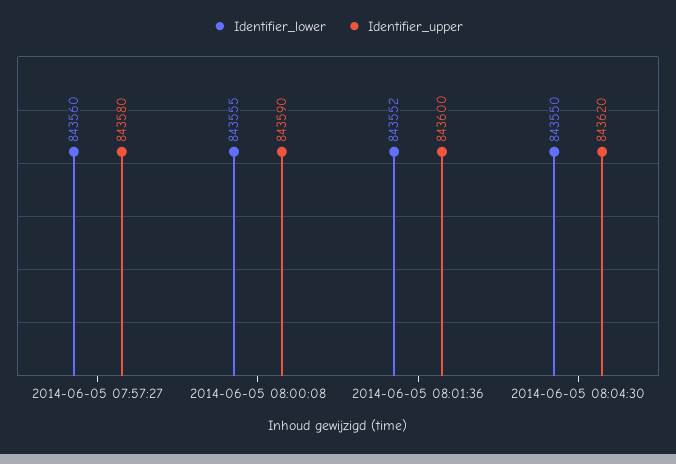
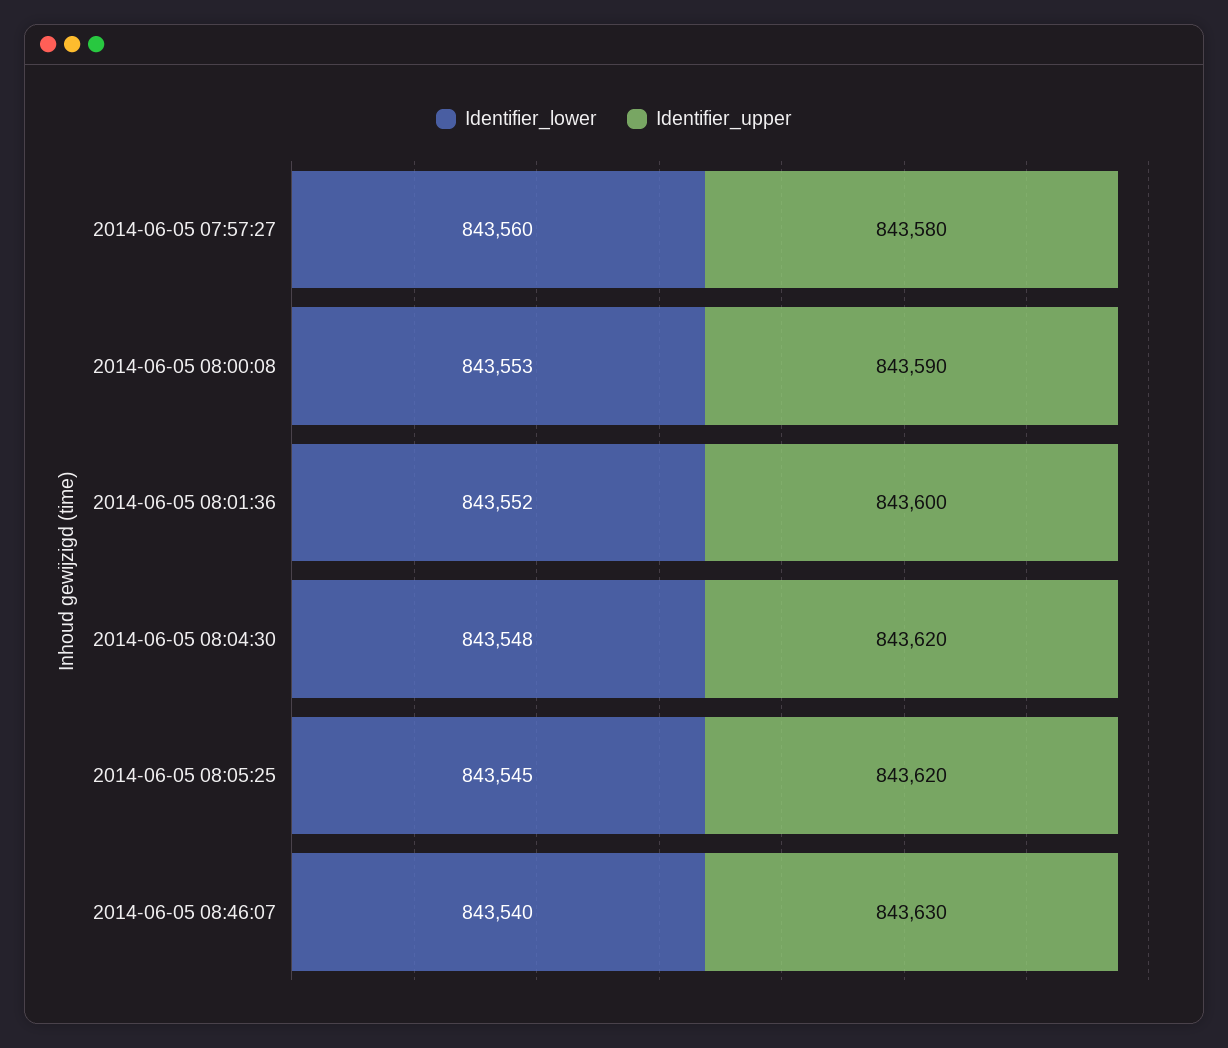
Identifier_lower, 2014-06-05 08:00:08: 843555 -> 843553
Identifier_lower, 2014-06-05 08:04:30: 843550 -> 843548
Identifier_lower, 2014-06-05 08:05:25: none -> 843545
Identifier_upper, 2014-06-05 08:05:25: none -> 843620
Identifier_lower, 2014-06-05 08:46:07: none -> 843540
Identifier_upper, 2014-06-05 08:46:07: none -> 843630

